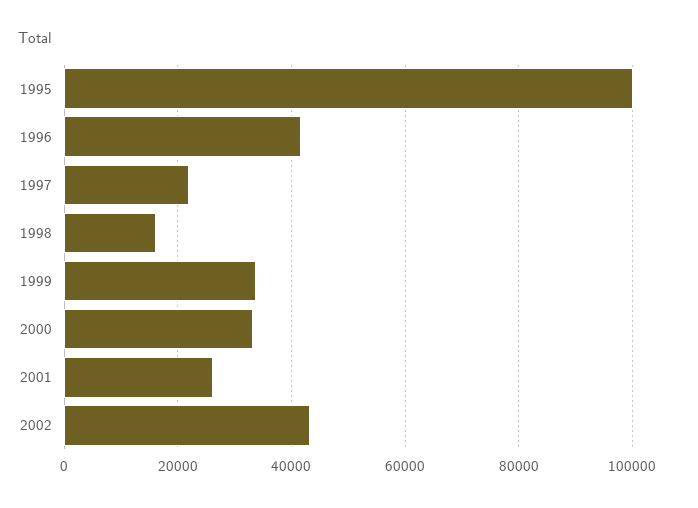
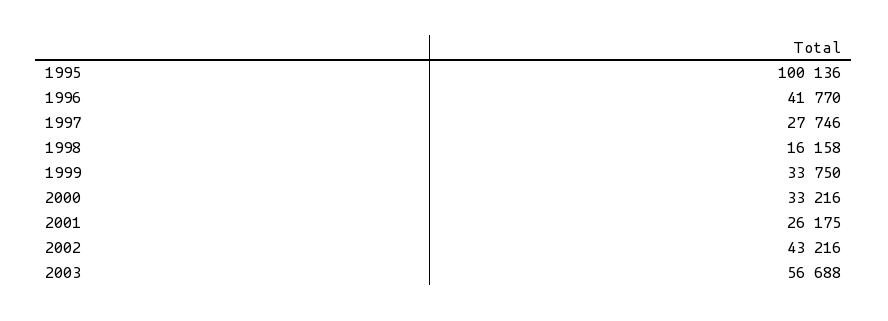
1997: 22000 -> 27746
2003: none -> 56688

